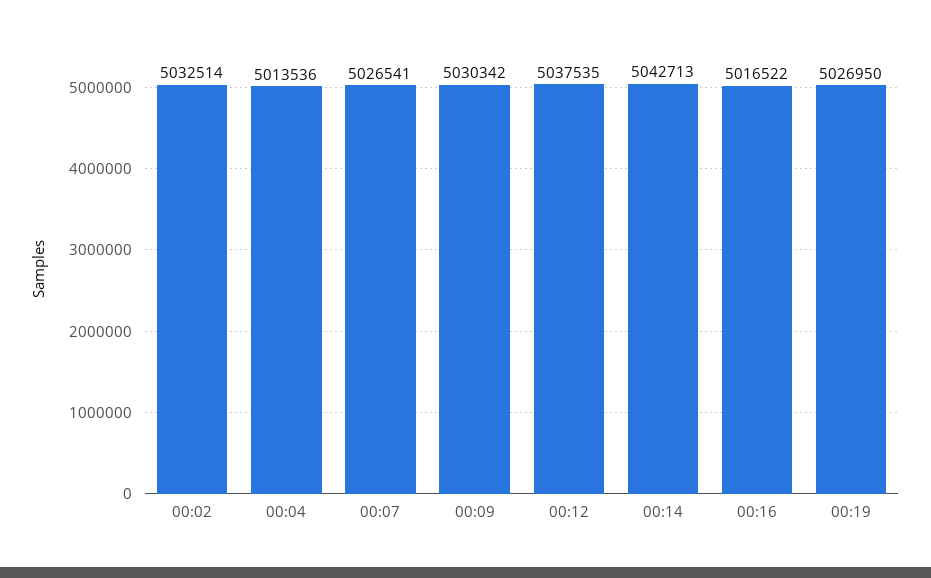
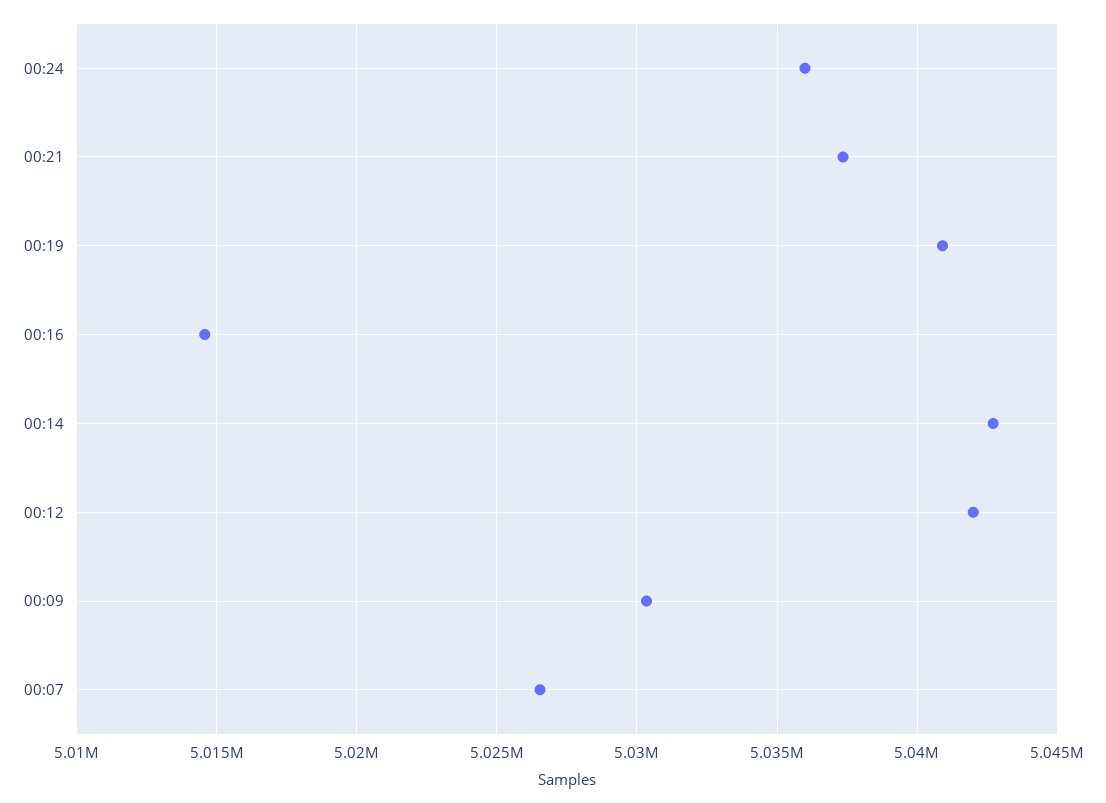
00:02: 5032514 -> none
00:04: 5013536 -> none
00:12: 5037535 -> 5042000
00:16: 5016522 -> 5014500
00:19: 5026950 -> 5041000
00:24: none -> 5036000
00:21: none -> 5037500

